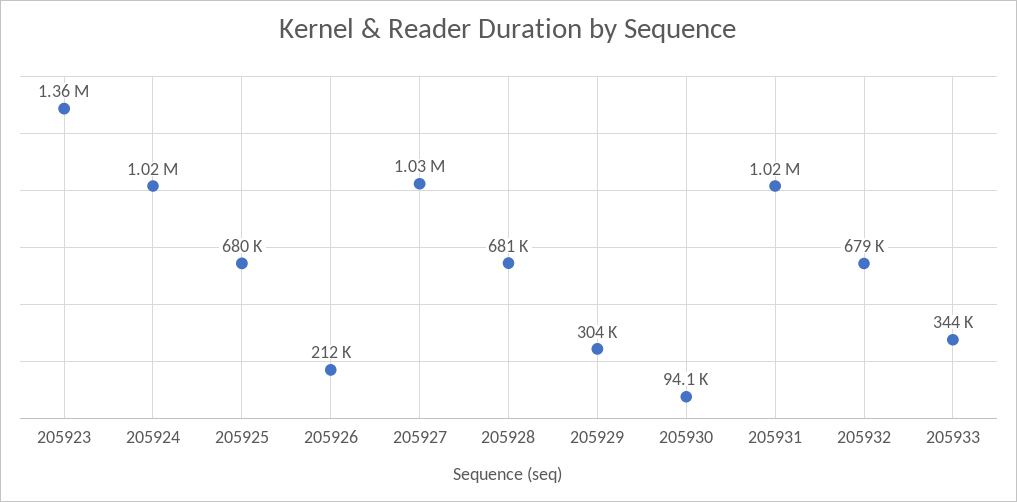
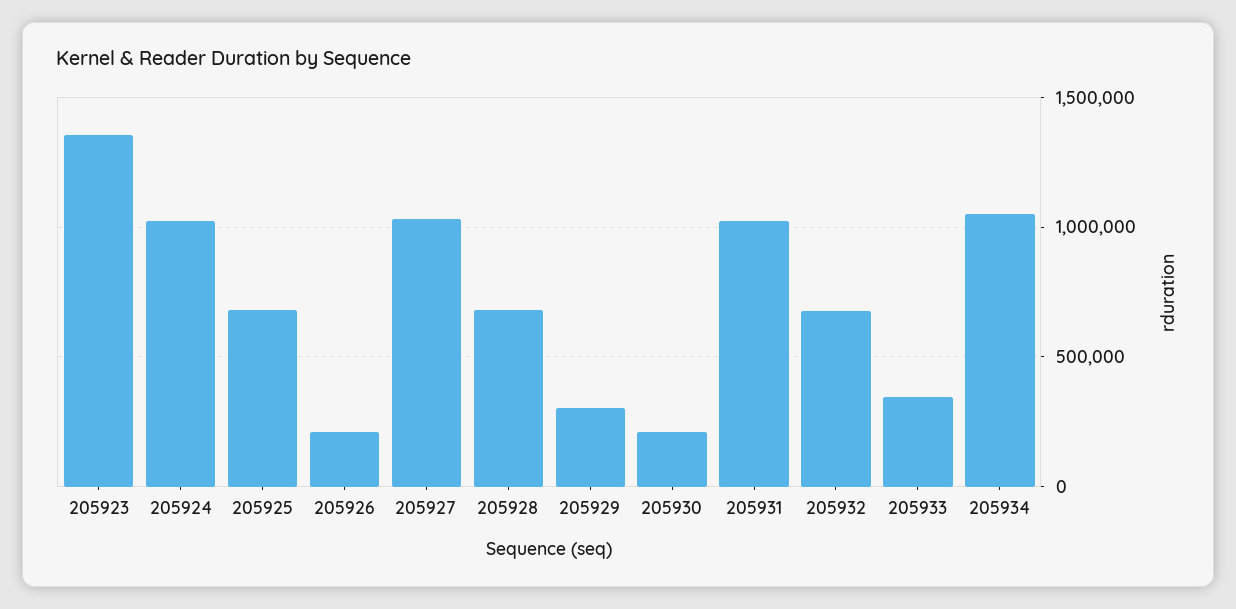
205930: 94100 -> 200000
205934: none -> 1050000

